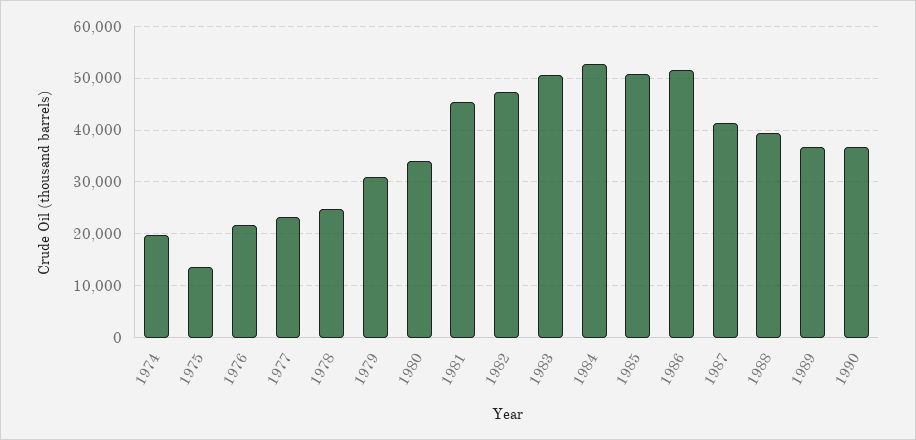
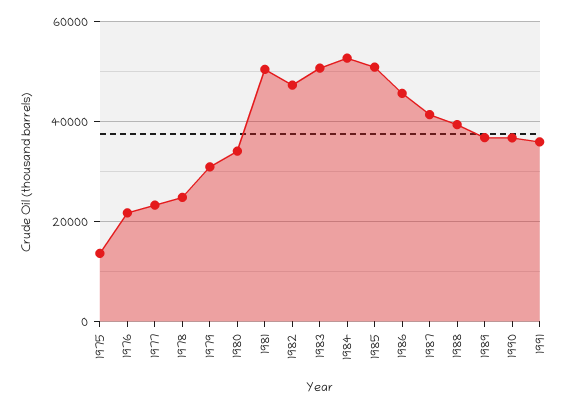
1974: 20000 -> none
1981: 46000 -> 50000
1986: 52000 -> 46000
1991: none -> 36000

